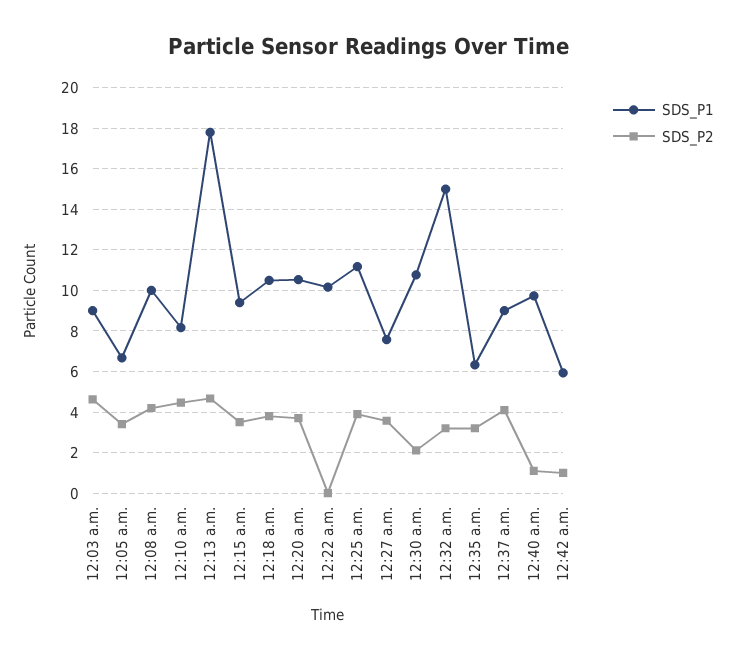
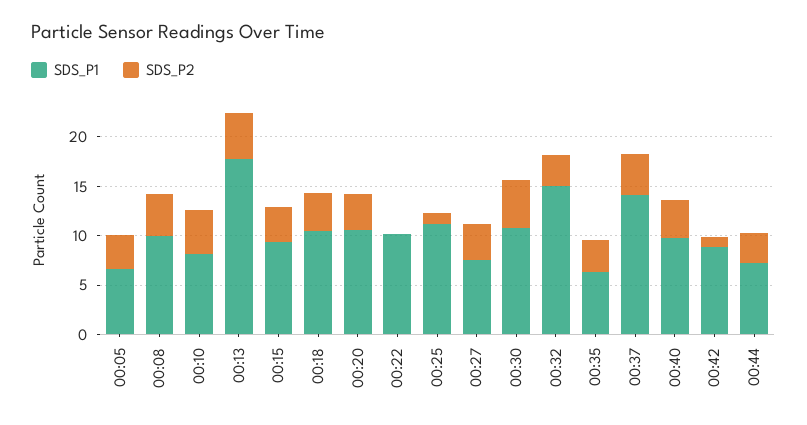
SDS_P1, 12:03 a.m.: 9 -> none
SDS_P2, 12:03 a.m.: 4.5 -> none
SDS_P2, 12:25 a.m.: 4 -> 1
SDS_P2, 12:30 a.m.: 2 -> 5
SDS_P1, 12:37 a.m.: 9 -> 14
SDS_P2, 12:40 a.m.: 1 -> 4
SDS_P1, 12:42 a.m.: 6 -> 9
SDS_P1, 00:44: none -> 7
SDS_P2, 00:44: none -> 3

